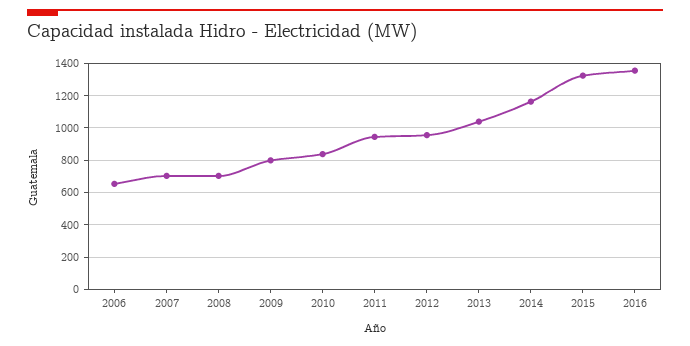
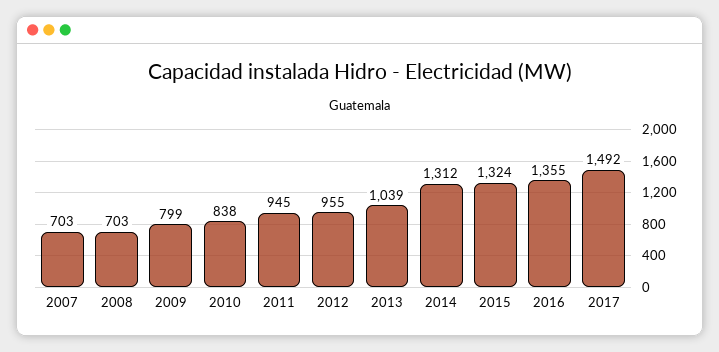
2006: 650 -> none
2014: 1150 -> 1312
2017: none -> 1492

